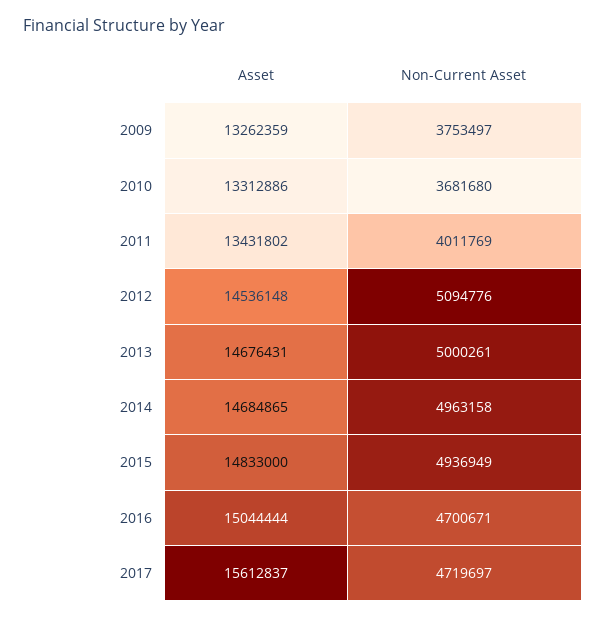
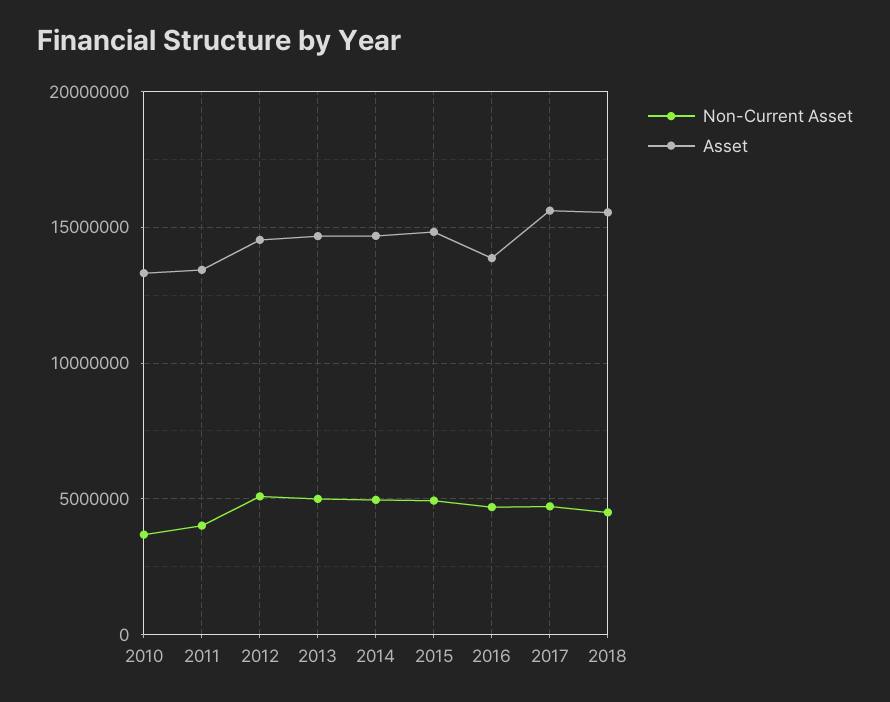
Asset, 2009: 13262359 -> none
Non-Current Asset, 2009: 3753497 -> none
Asset, 2016: 15044444 -> 14000000
Non-Current Asset, 2018: none -> 4500000
Asset, 2018: none -> 15500000

